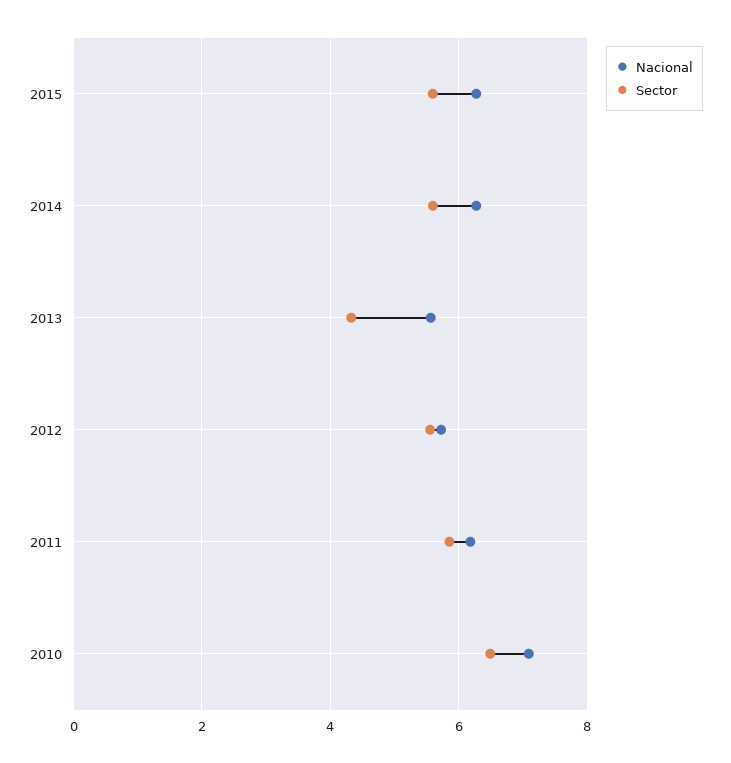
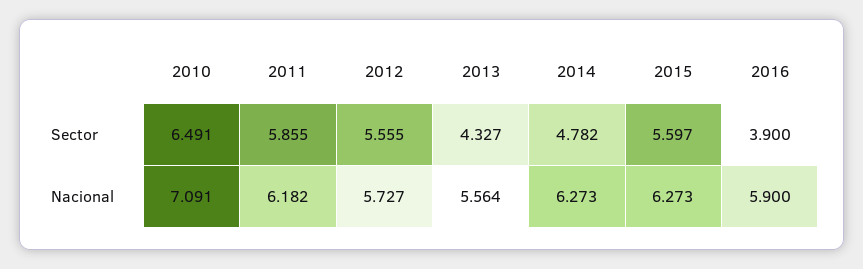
Sector, 2014: 5.6 -> 4.782
Sector, 2016: none -> 3.9
Nacional, 2016: none -> 5.9

